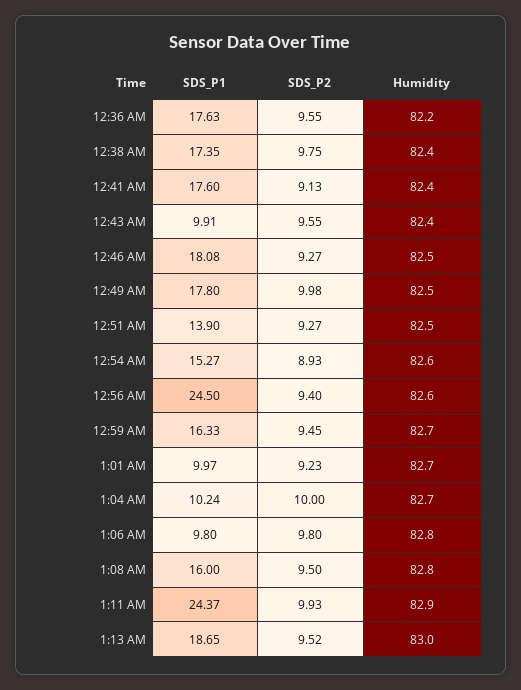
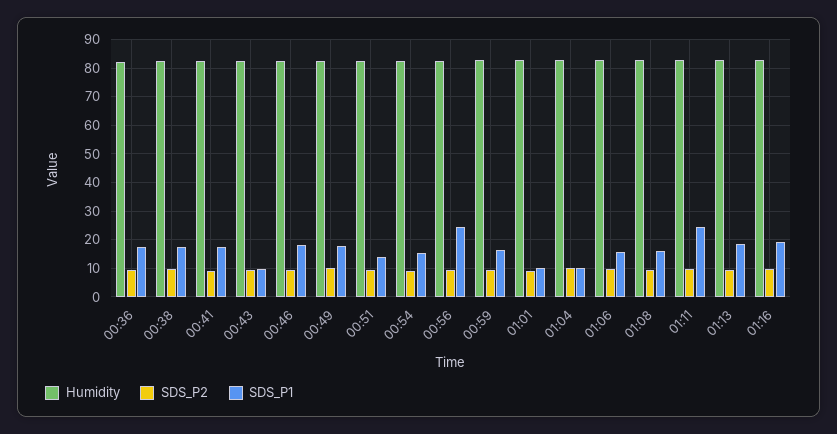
SDS_P1, 1:06 AM: 9.8 -> 15
Humidity, 01:16: none -> 82.5
SDS_P2, 01:16: none -> 10
SDS_P1, 01:16: none -> 20

